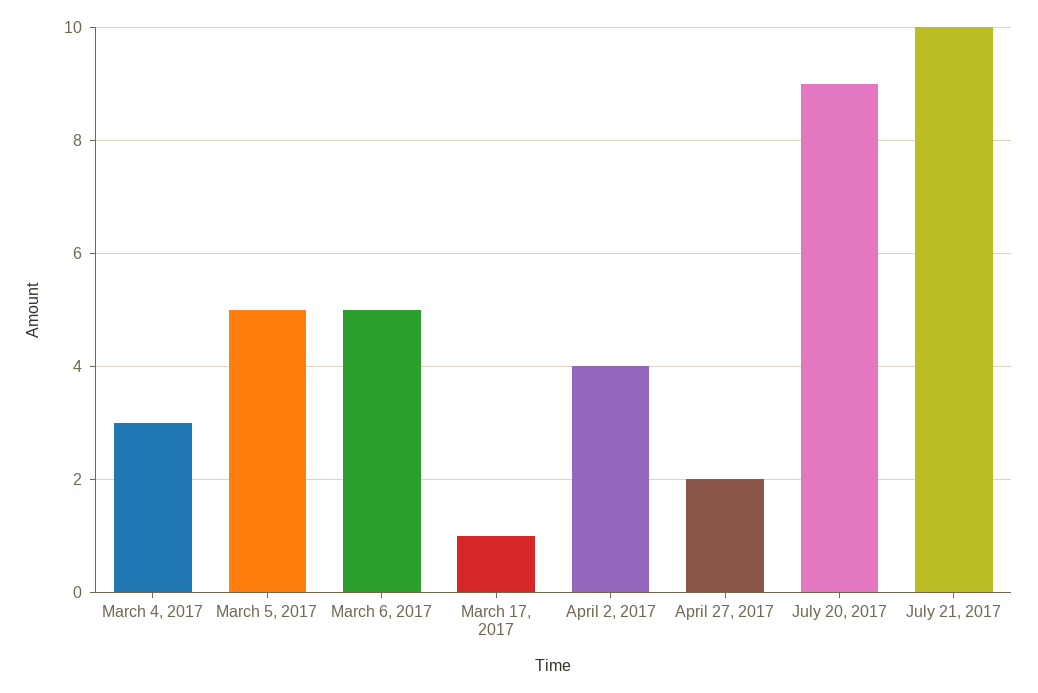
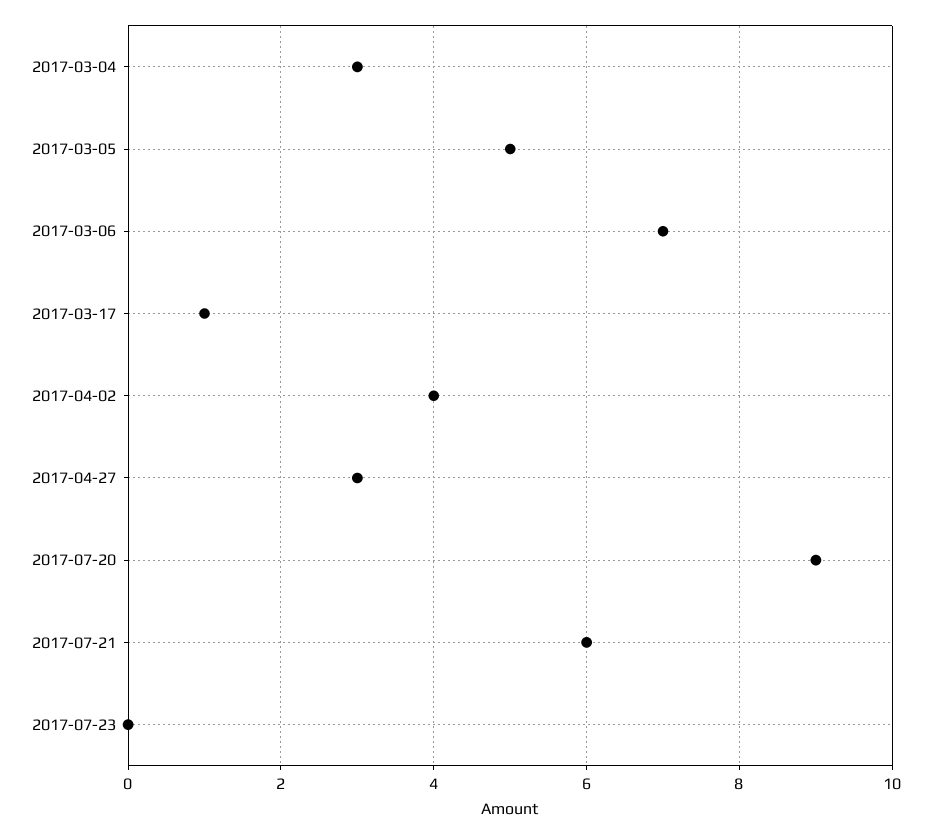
March 6, 2017: 5 -> 7
April 27, 2017: 2 -> 3
July 21, 2017: 10 -> 6
2017-07-23: none -> 0

